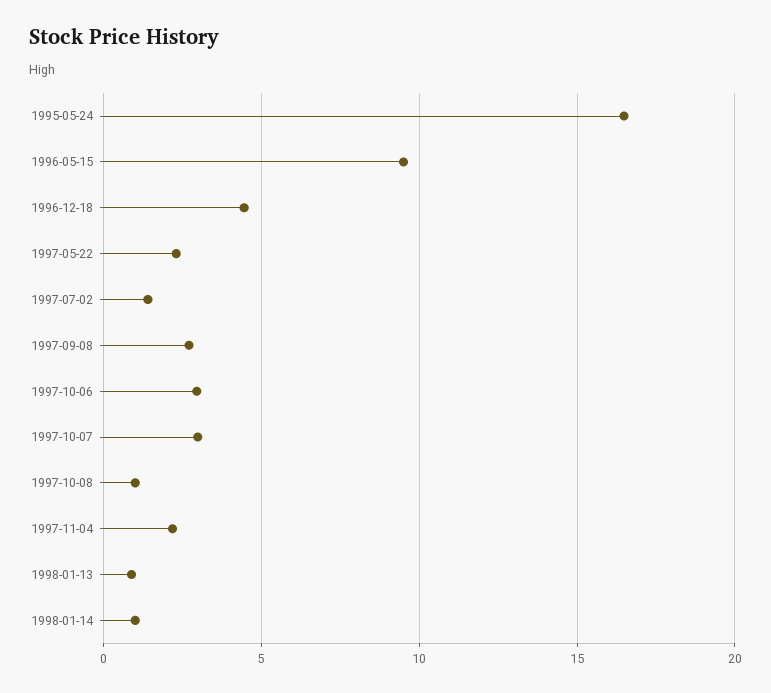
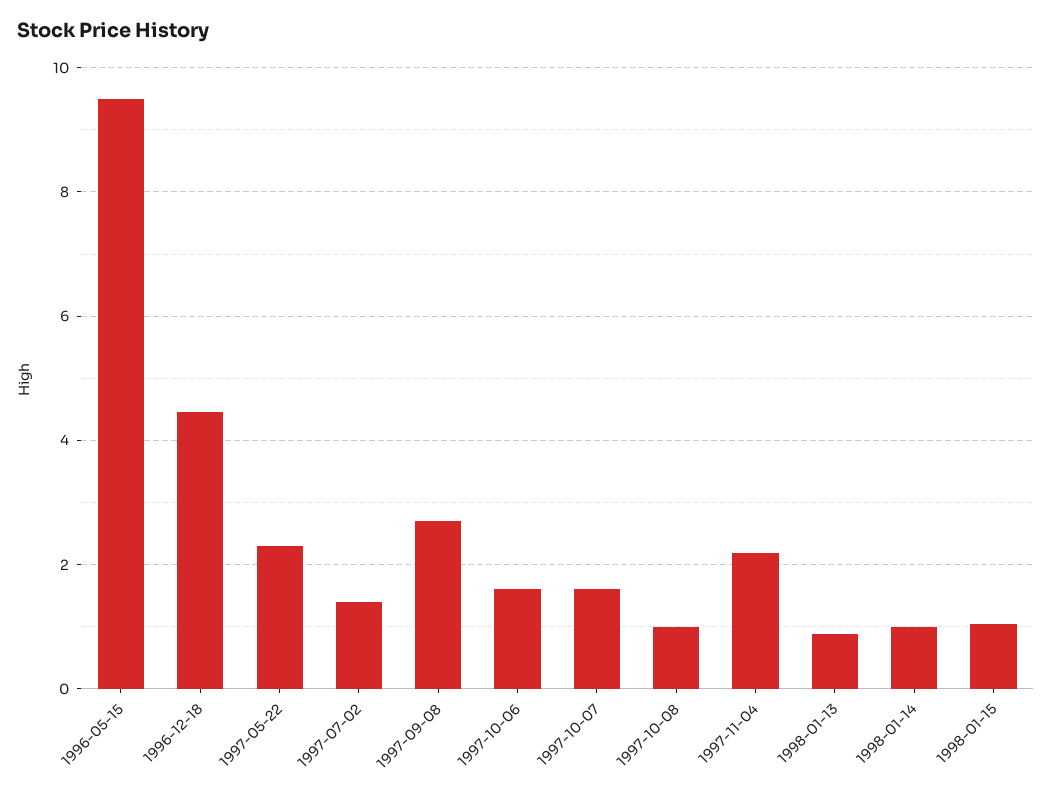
1995-05-24: 16.5 -> none
1997-10-06: 3 -> 1.6
1997-10-07: 3 -> 1.6
1998-01-15: none -> 1

